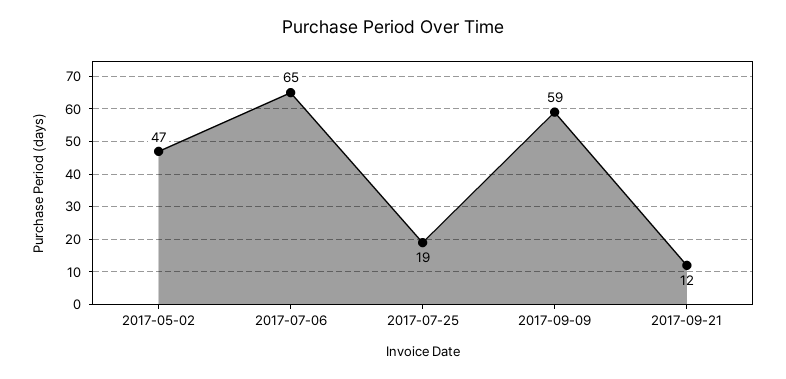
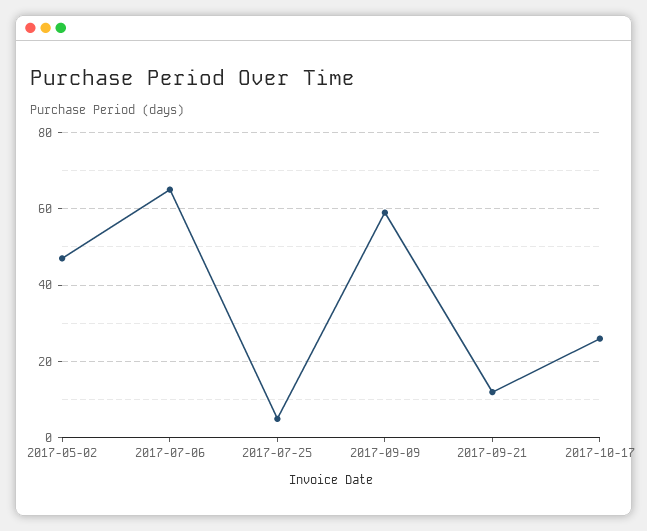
2017-07-25: 19 -> 5
2017-10-17: none -> 25

